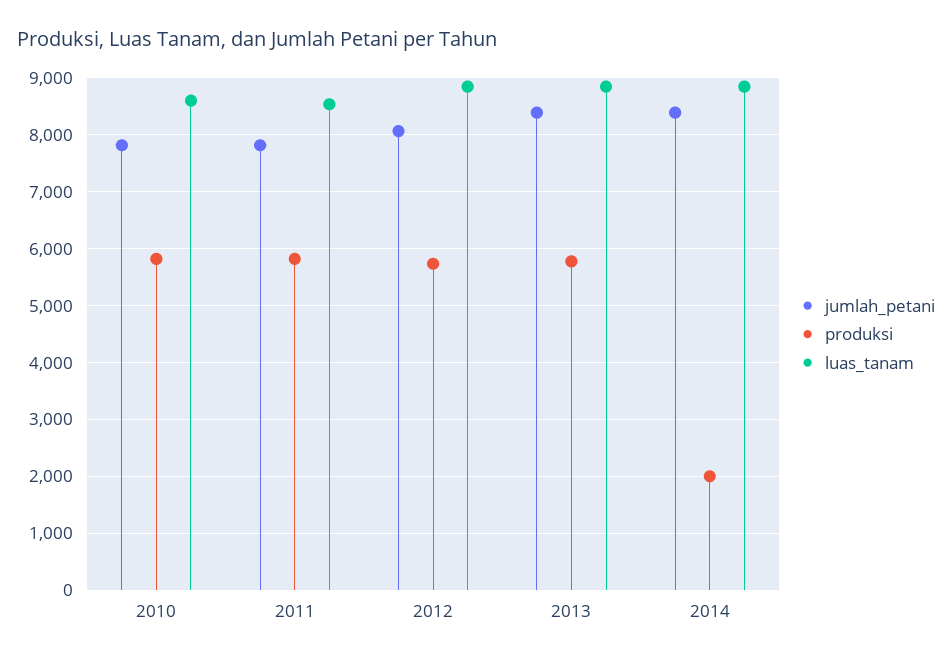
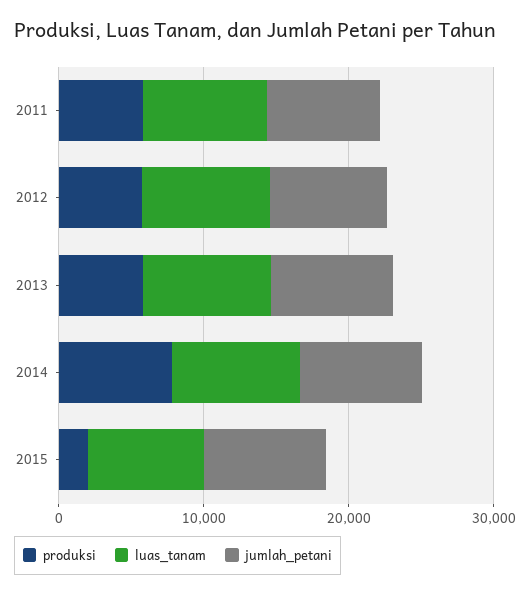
jumlah_petani, 2010: 7800 -> none
produksi, 2010: 5800 -> none
luas_tanam, 2010: 8600 -> none
produksi, 2014: 2000 -> 8000
produksi, 2015: none -> 2000
luas_tanam, 2015: none -> 8000
jumlah_petani, 2015: none -> 8000

